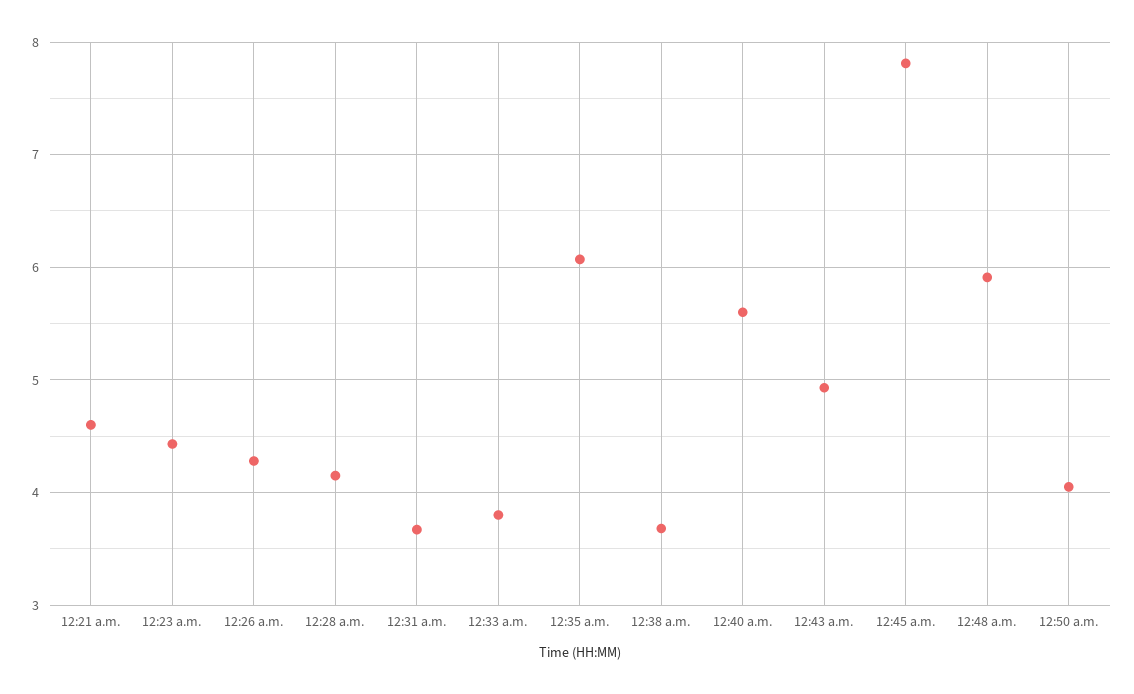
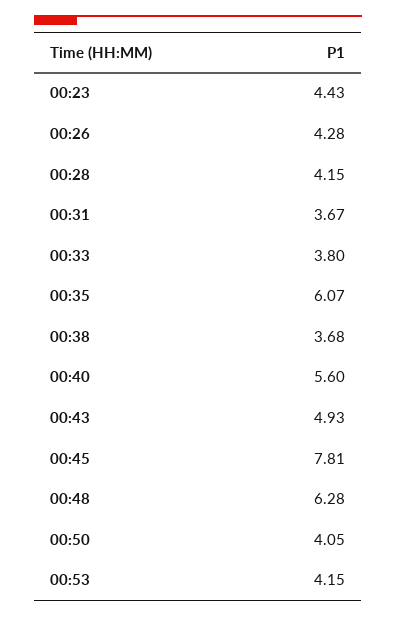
12:21 a.m.: 4.6 -> none
12:48 a.m.: 5.9 -> 6.28
00:53: none -> 4.15

